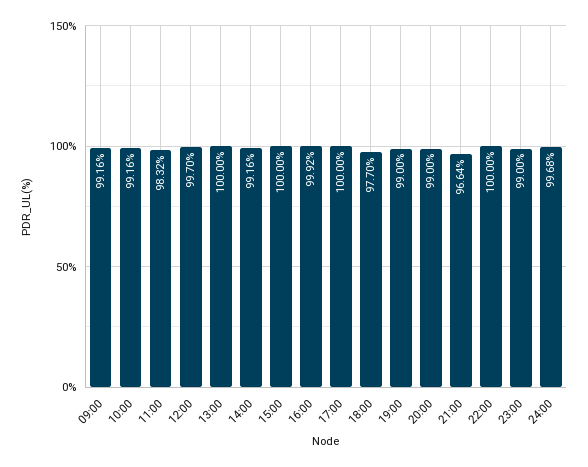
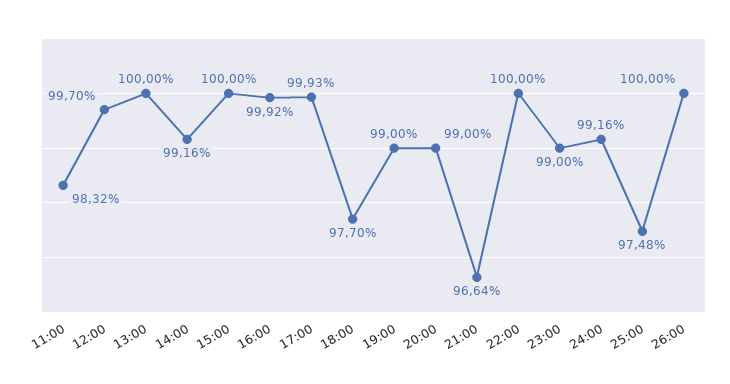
09:00: 99.16 -> none
10:00: 99.16 -> none
17:00: 100 -> 99.93
24:00: 99.68 -> 99.16
25:00: none -> 97.48
26:00: none -> 100

